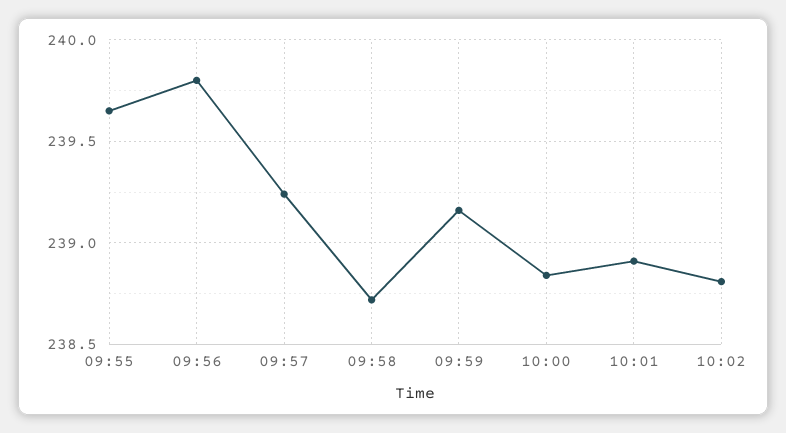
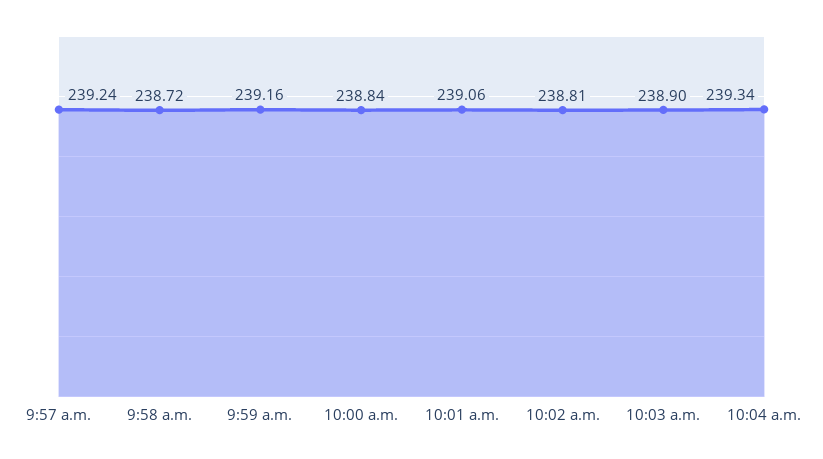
09:55: 239.65 -> none
09:56: 239.8 -> none
10:01: 238.9 -> 239.06
10:03 a.m.: none -> 238.9
10:04 a.m.: none -> 239.34

